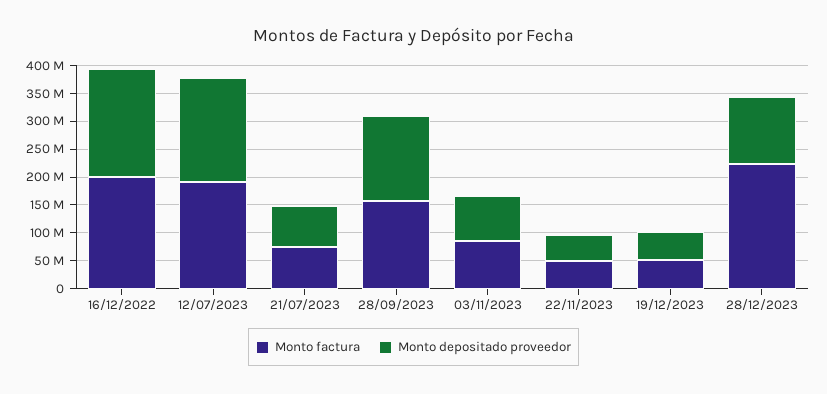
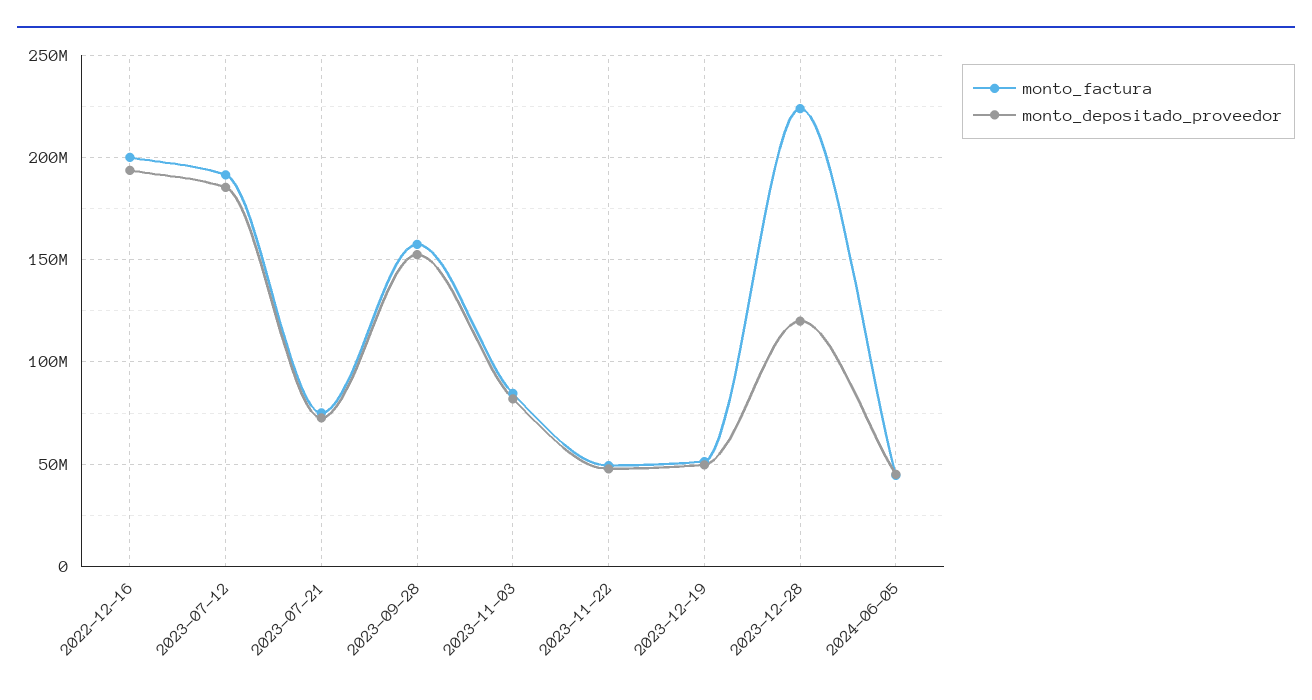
Monto factura, 2024-06-05: none -> 45000000
Monto depositado proveedor, 2024-06-05: none -> 45000000

